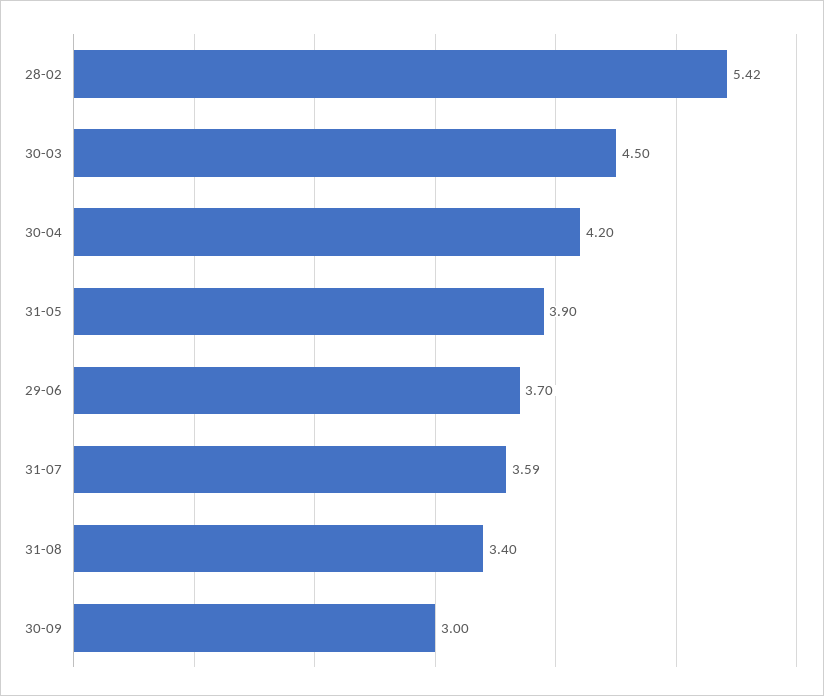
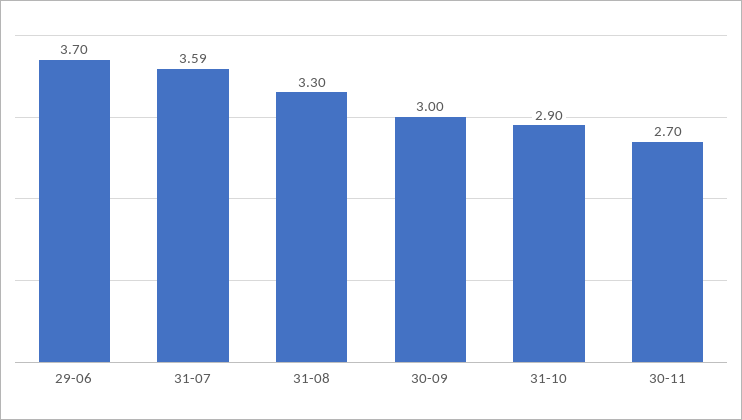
28-02: 5.42 -> none
30-03: 4.5 -> none
30-04: 4.2 -> none
31-05: 3.9 -> none
31-08: 3.4 -> 3.3
31-10: none -> 2.9
30-11: none -> 2.7

